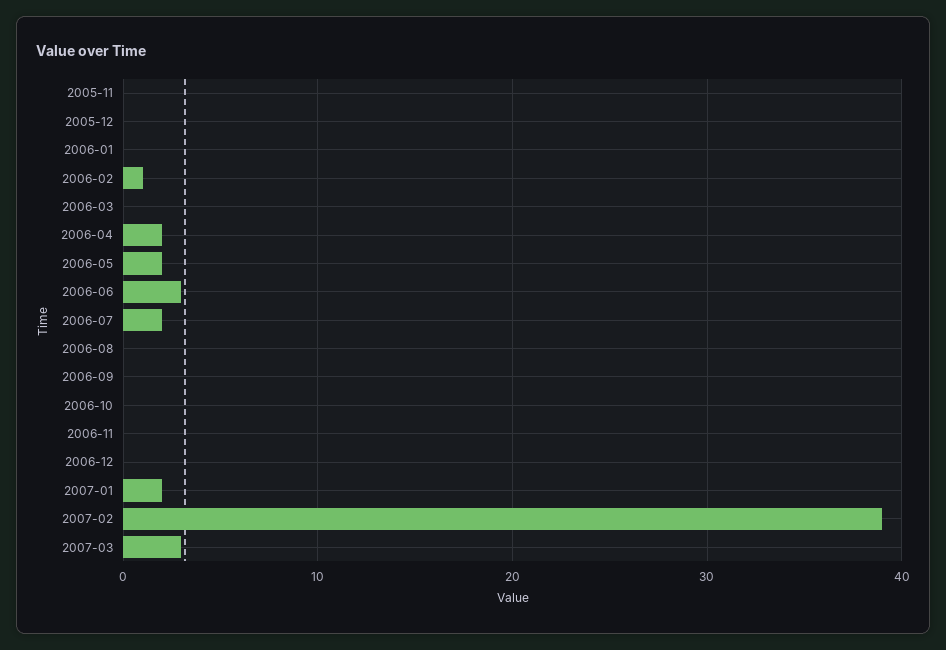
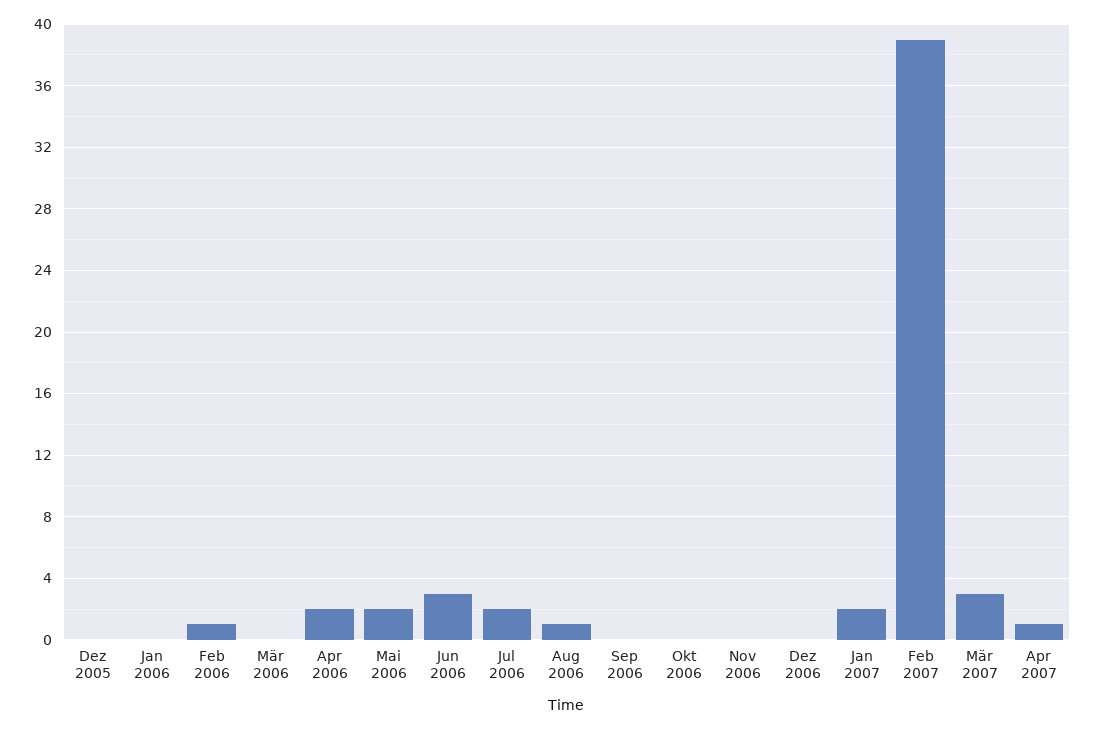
2005-11: 0 -> none
2006-08: 0 -> 1
Apr 2007: none -> 1

